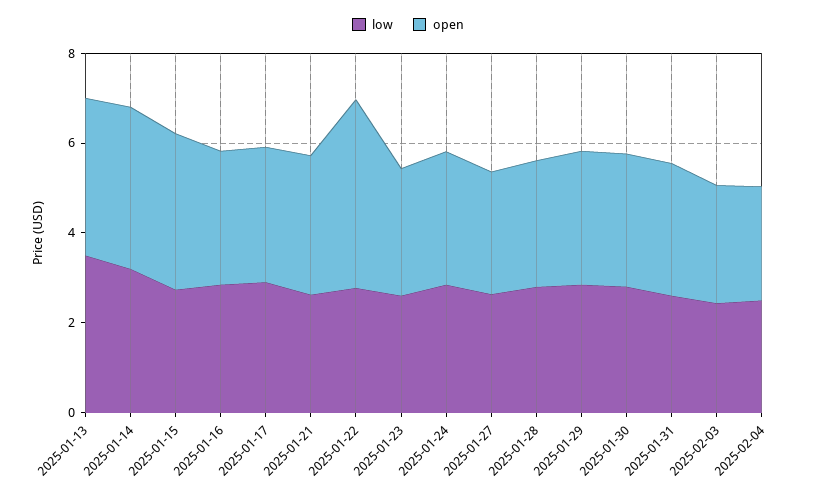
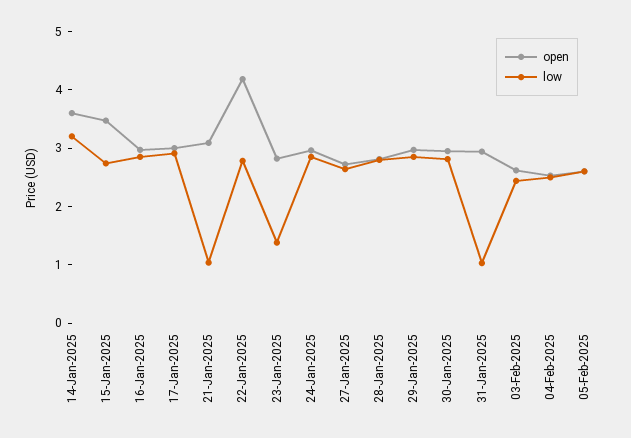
low, 2025-01-13: 3.5 -> none
open, 2025-01-13: 3.5 -> none
low, 2025-01-21: 2.5 -> 1
low, 2025-01-23: 2.5 -> 1.4
low, 2025-01-31: 2.5 -> 1
open, 05-Feb-2025: none -> 2.6
low, 05-Feb-2025: none -> 2.6

